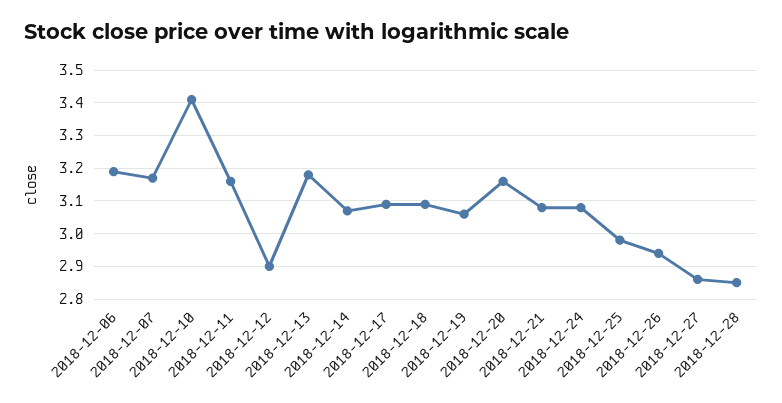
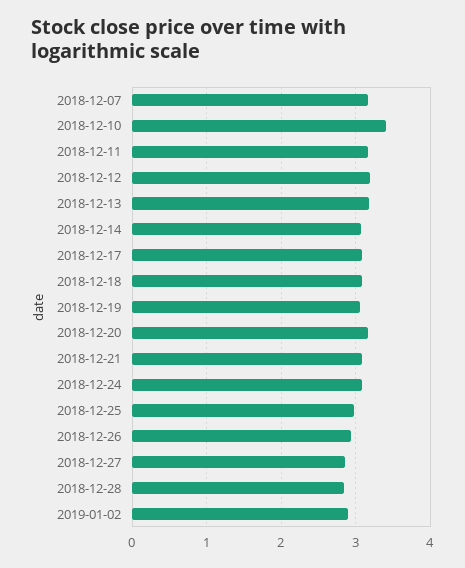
2018-12-06: 3.2 -> none
2018-12-12: 2.9 -> 3.2
2019-01-02: none -> 2.9

